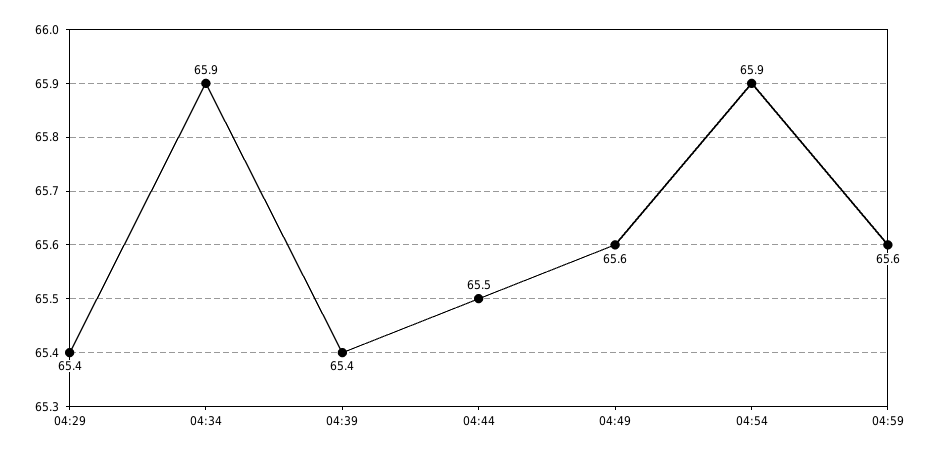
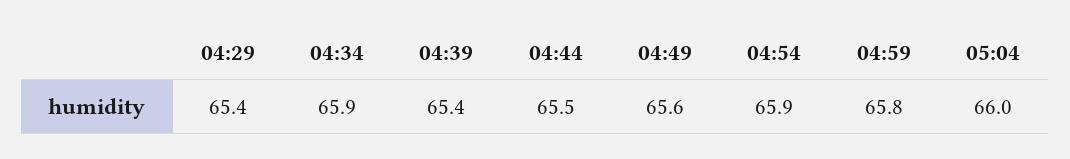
04:59: 65.6 -> 65.8
05:04: none -> 66

